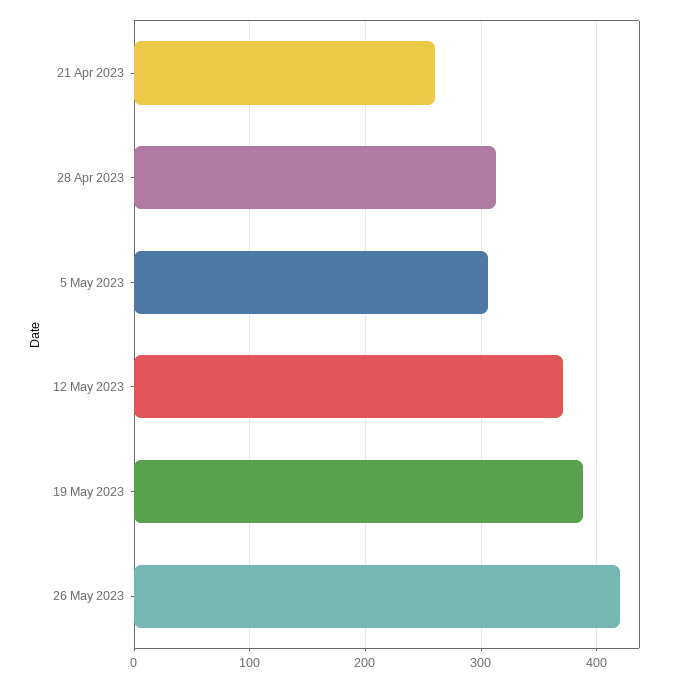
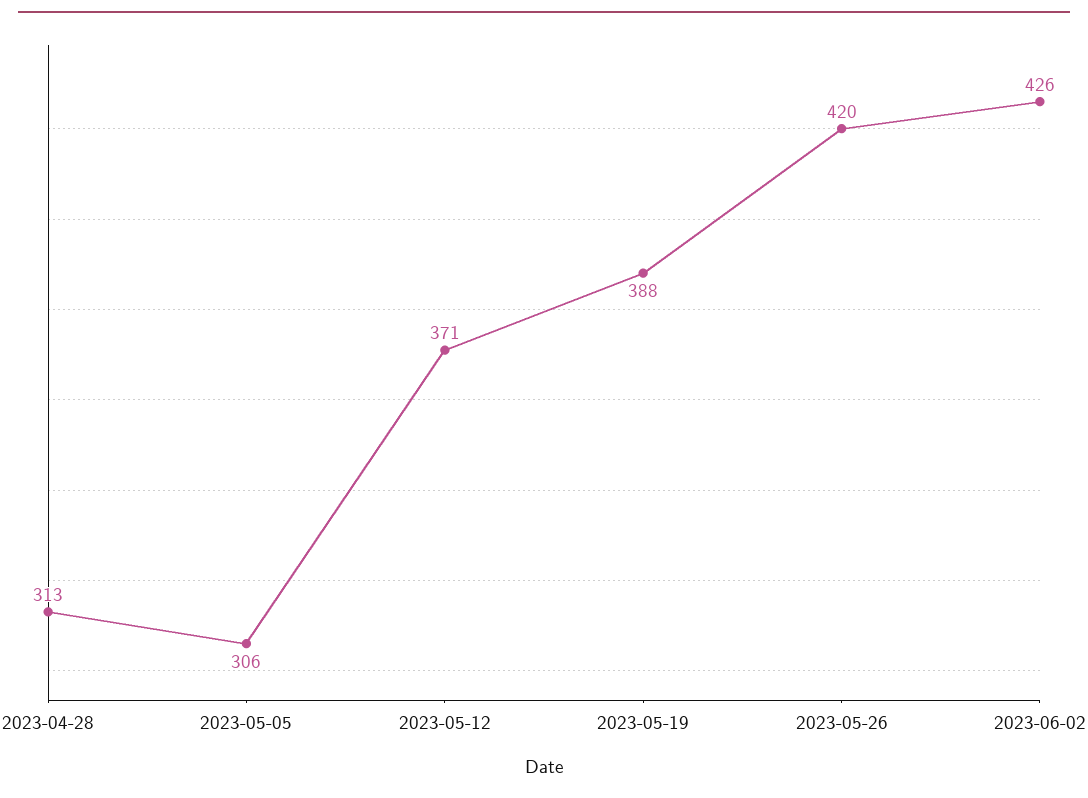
21 Apr 2023: 260 -> none
2023-06-02: none -> 426

